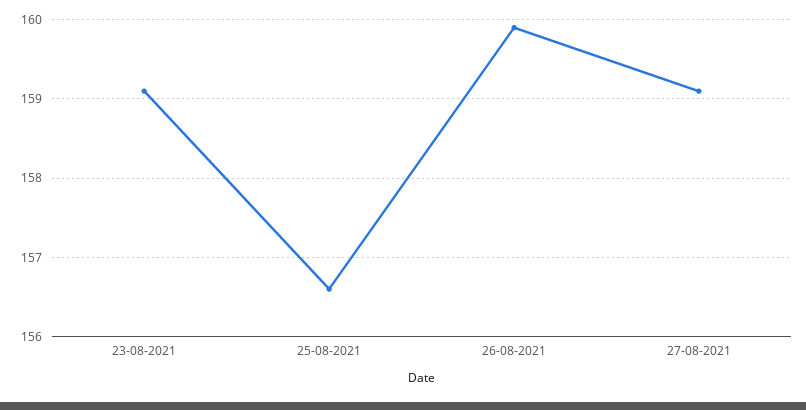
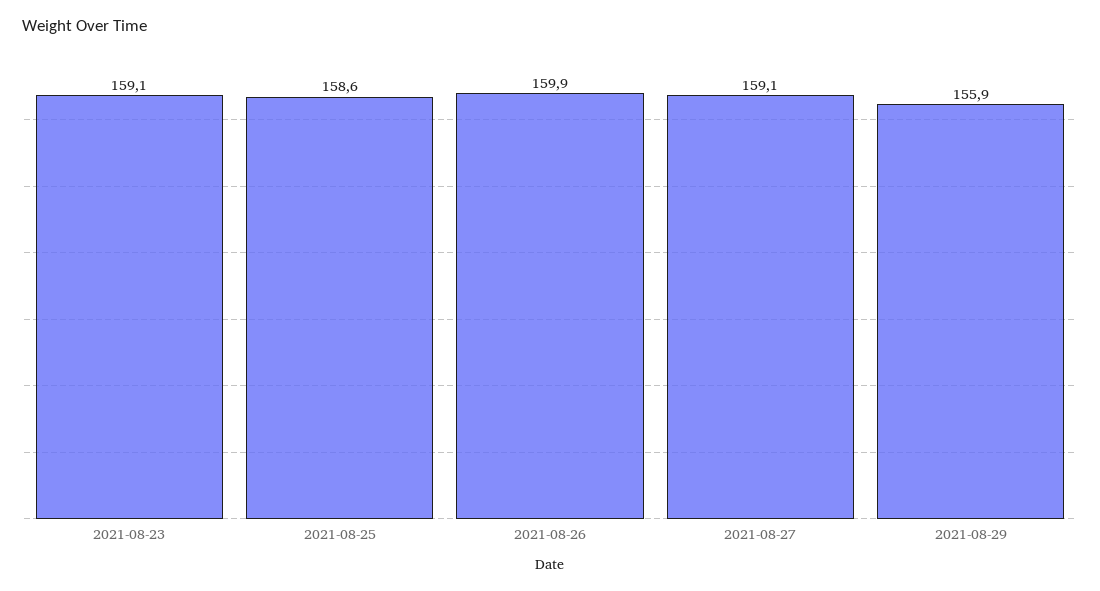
25-08-2021: 156.6 -> 158.6
2021-08-29: none -> 155.9

